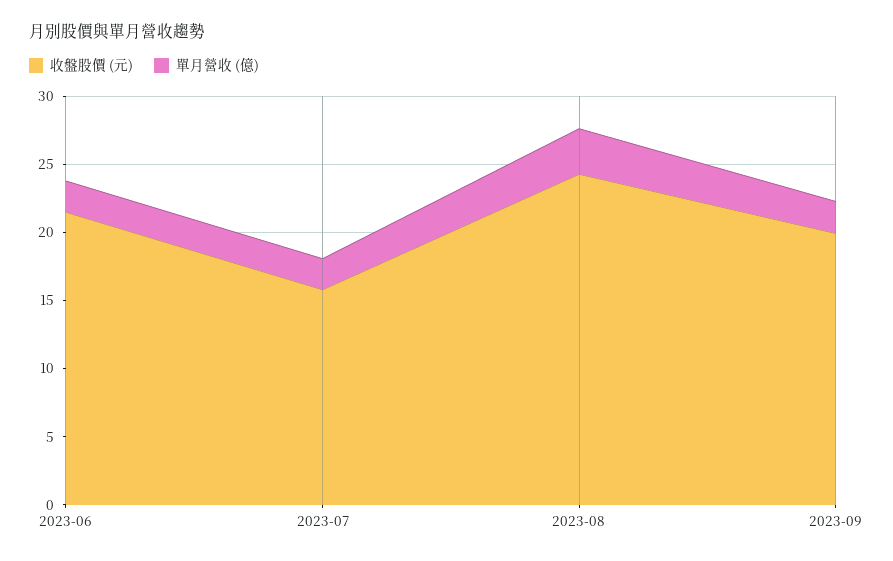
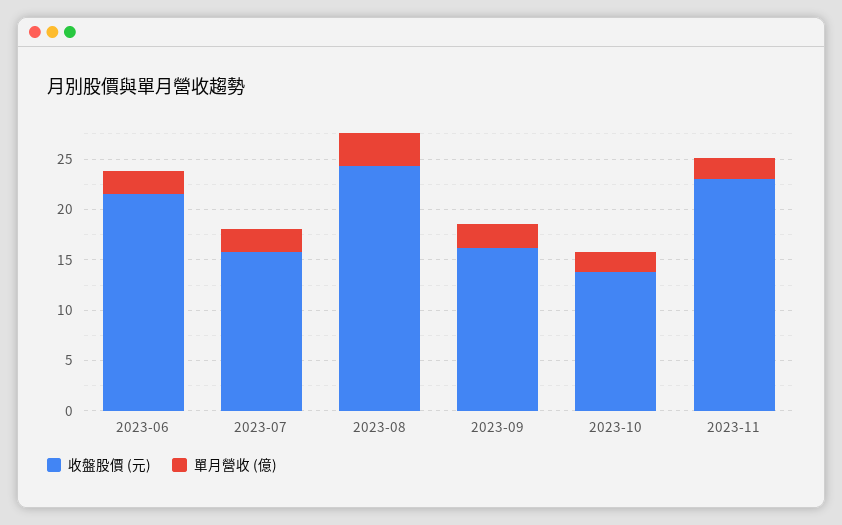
收盤股價 (元), 2023-09: 20 -> 16
收盤股價 (元), 2023-10: none -> 14
單月營收 (億), 2023-10: none -> 2
收盤股價 (元), 2023-11: none -> 23
單月營收 (億), 2023-11: none -> 2

